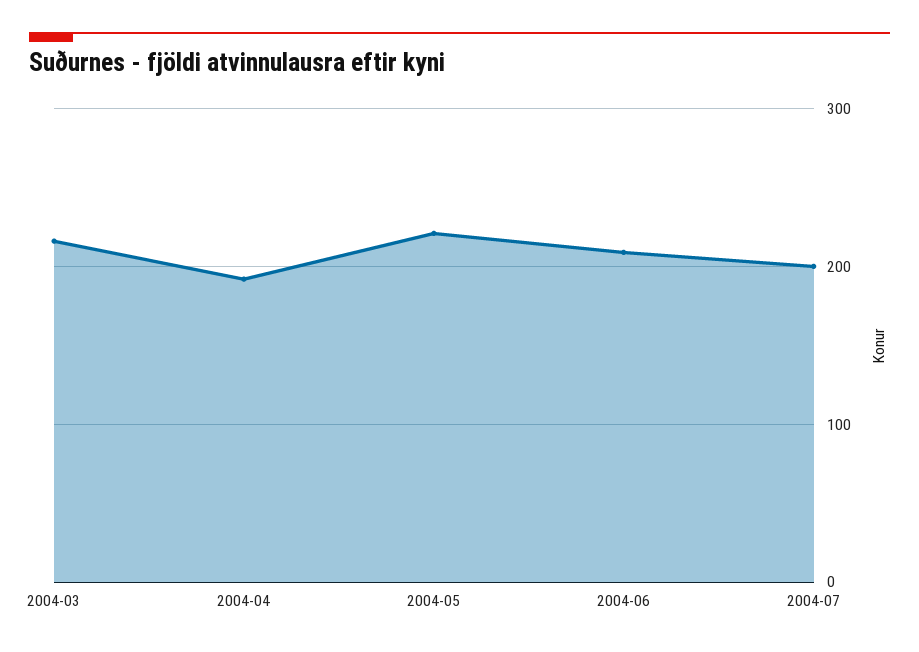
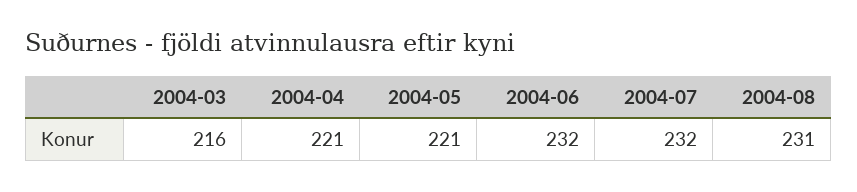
2004-04: 190 -> 221
2004-06: 210 -> 232
2004-07: 200 -> 232
2004-08: none -> 231

